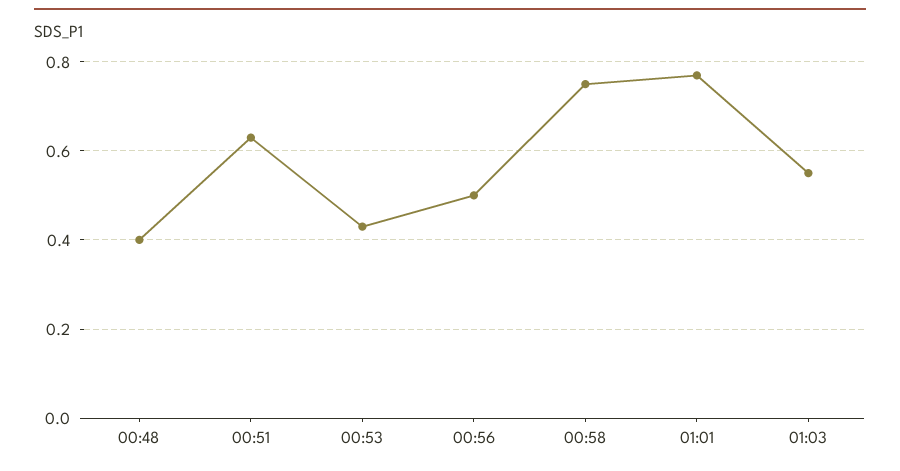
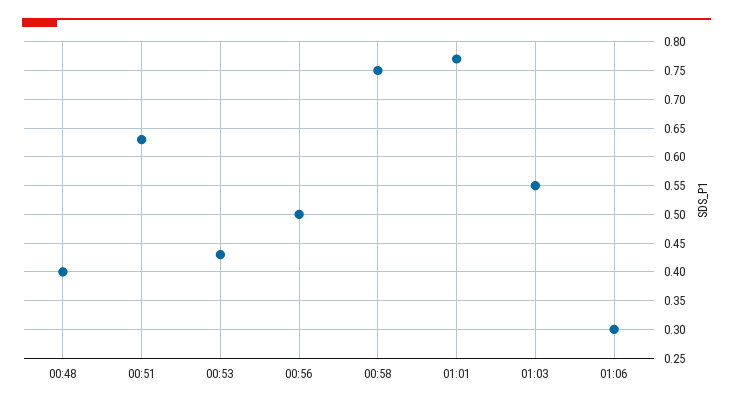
01:06: none -> 0.3

